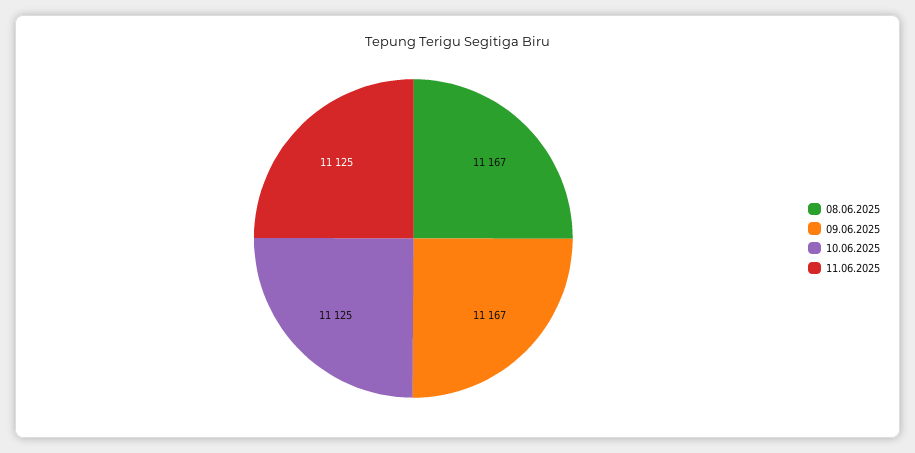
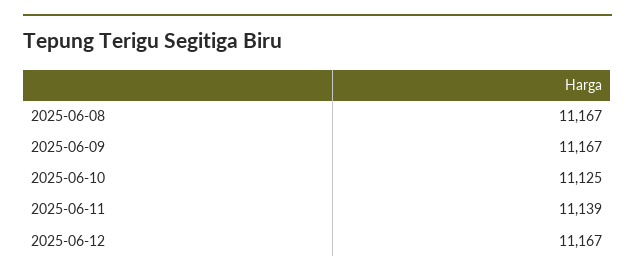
11.06.2025: 11125 -> 11139
2025-06-12: none -> 11167

